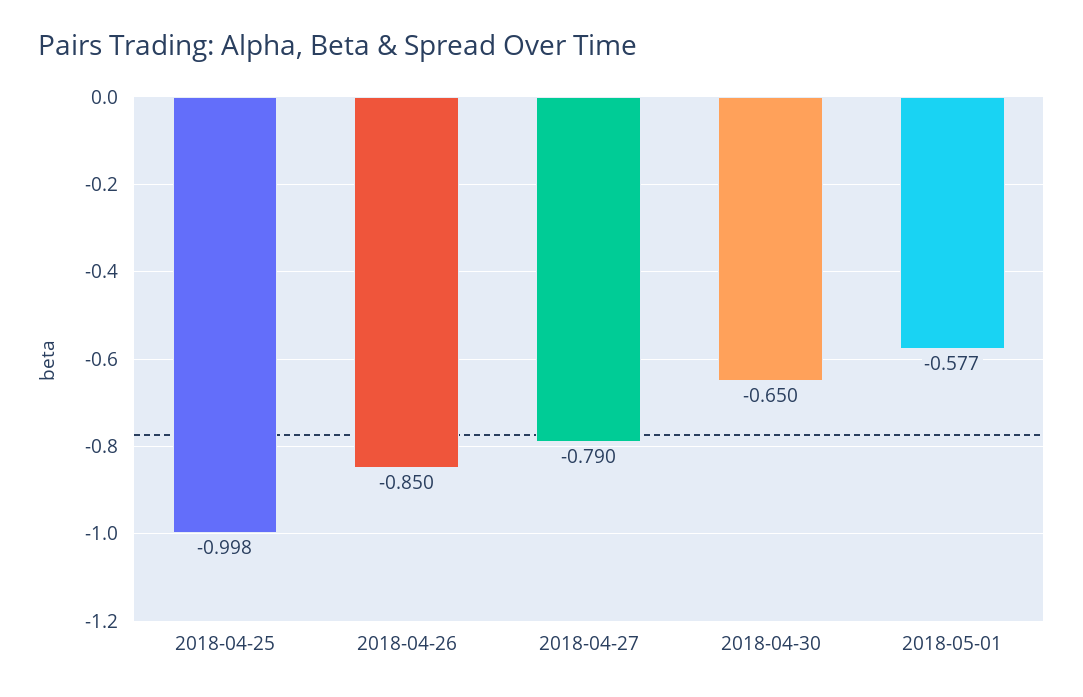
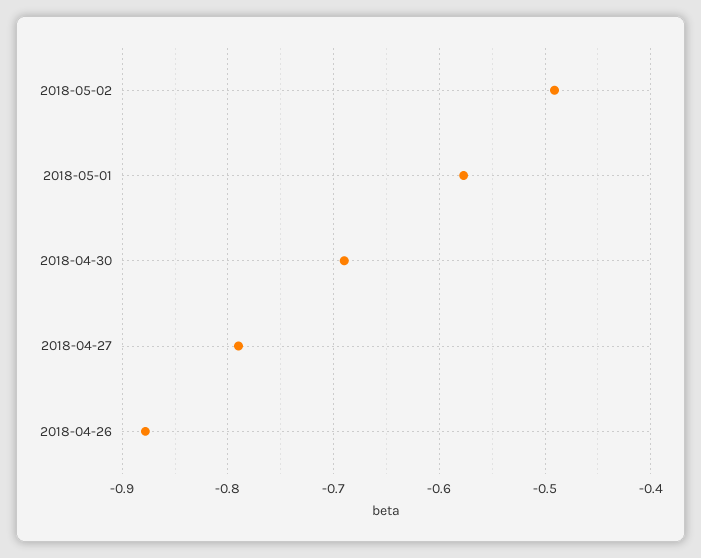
2018-04-25: -0.998 -> none
2018-04-26: -0.85 -> -0.88
2018-04-30: -0.65 -> -0.69
2018-05-02: none -> -0.49

